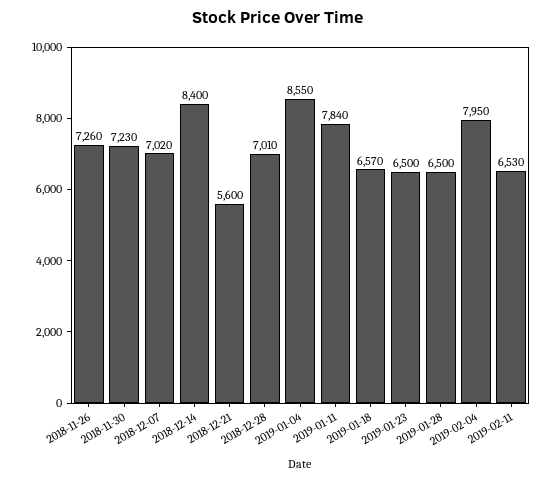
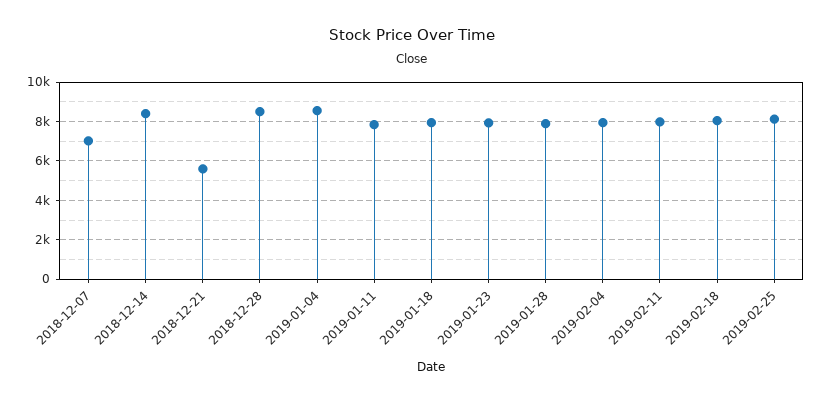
2018-11-26: 7260 -> none
2018-11-30: 7230 -> none
2018-12-28: 7010 -> 8500
2019-01-18: 6570 -> 8000
2019-01-23: 6500 -> 8000
2019-01-28: 6500 -> 8000
2019-02-11: 6530 -> 8000
2019-02-18: none -> 8000
2019-02-25: none -> 8000

